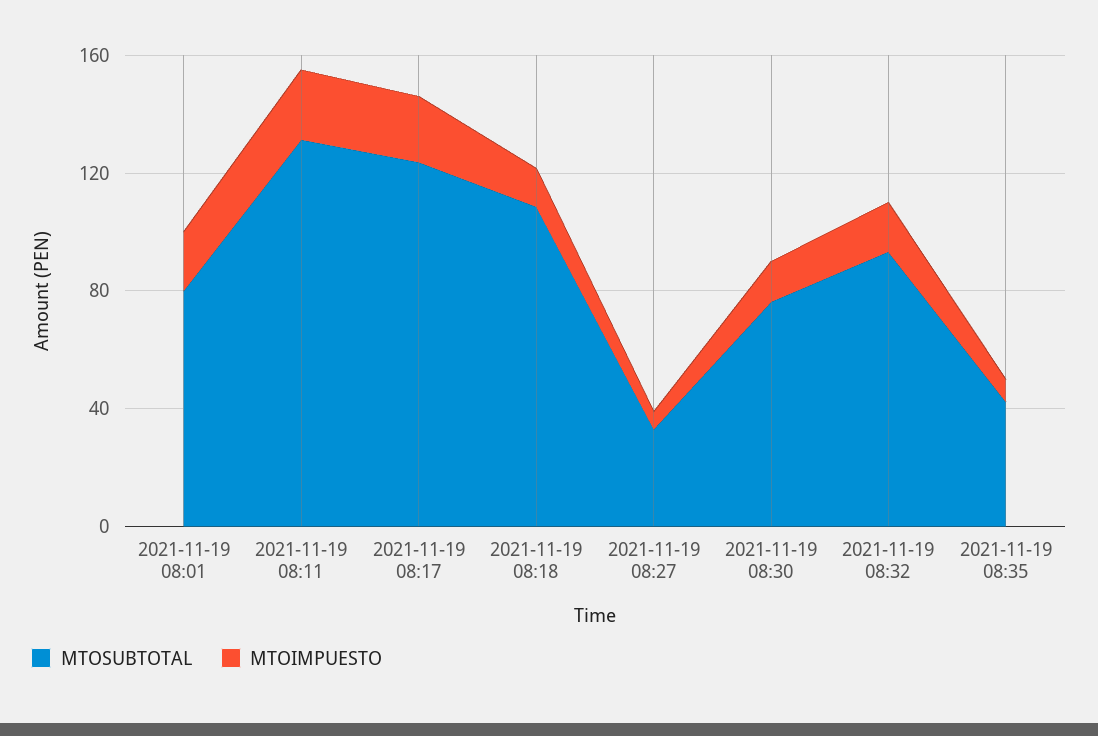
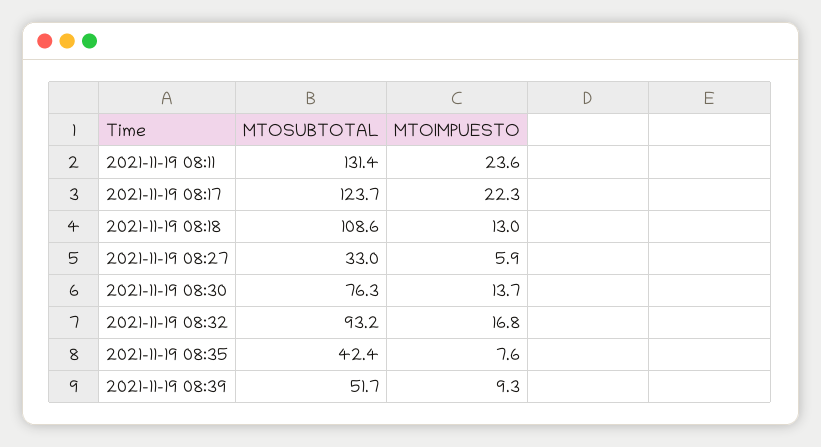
MTOSUBTOTAL, 2021-11-19 08:01: 80 -> none
MTOIMPUESTO, 2021-11-19 08:01: 20 -> none
MTOSUBTOTAL, 2021-11-19 08:39: none -> 51.7
MTOIMPUESTO, 2021-11-19 08:39: none -> 9.3

